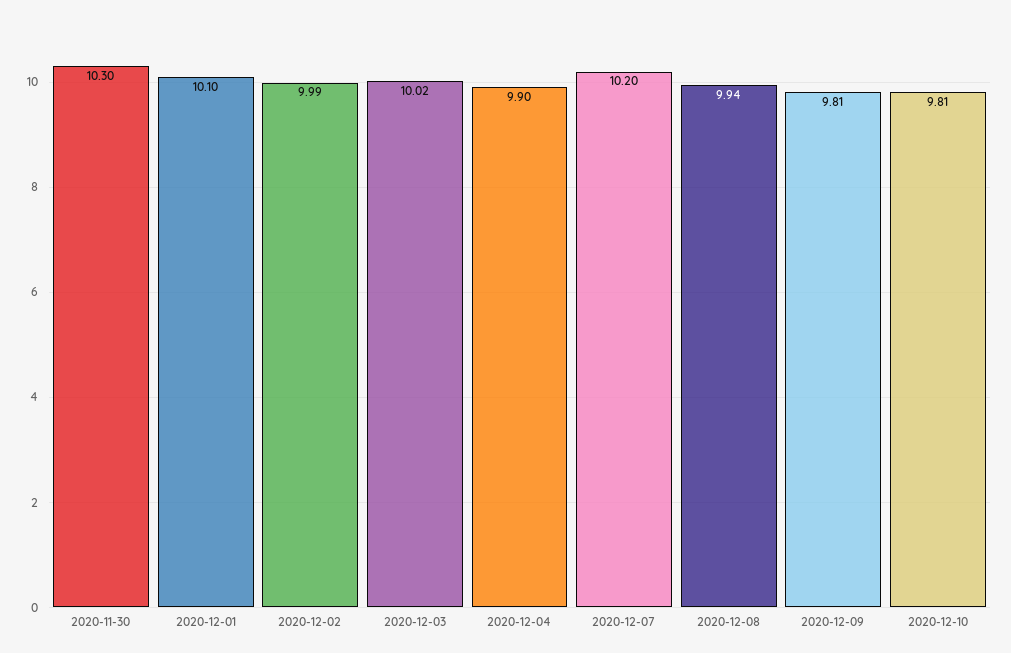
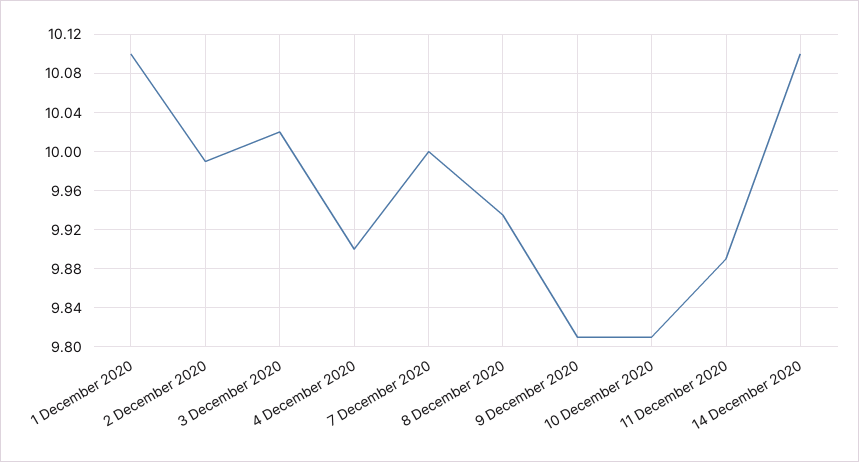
2020-11-30: 10.3 -> none
2020-12-07: 10.2 -> 10
11 December 2020: none -> 9.89
14 December 2020: none -> 10.1

